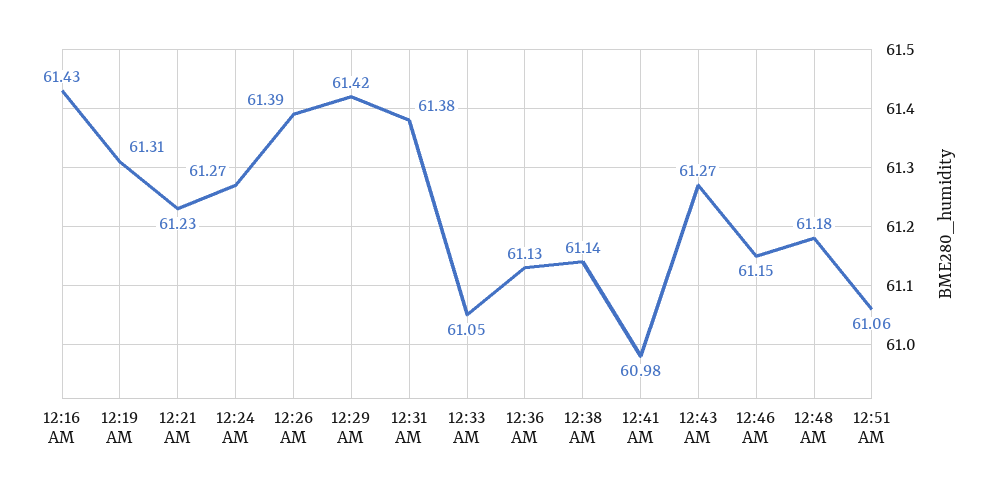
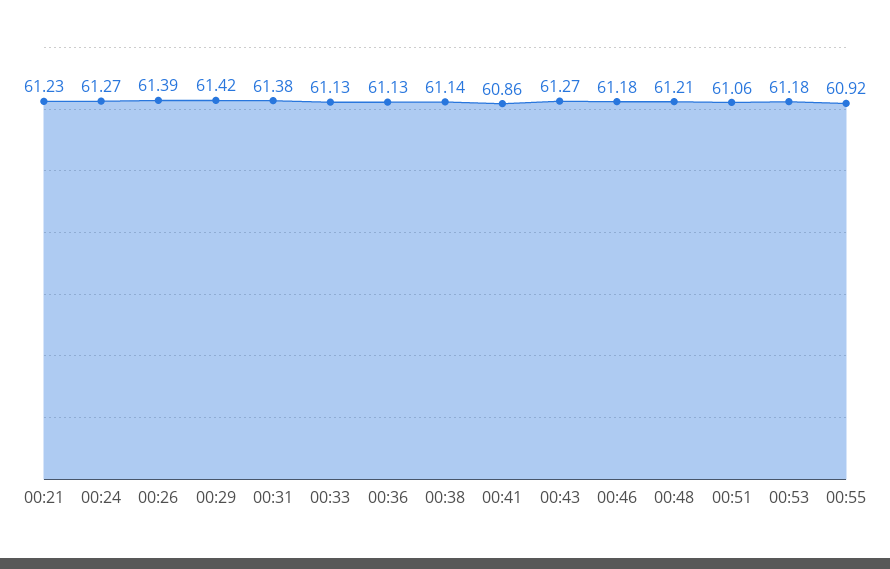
12:16 AM: 61.43 -> none
12:19 AM: 61.31 -> none
12:33 AM: 61.05 -> 61.13
12:41 AM: 60.98 -> 60.86
12:46 AM: 61.15 -> 61.18
12:48 AM: 61.18 -> 61.21
00:53: none -> 61.18
00:55: none -> 60.92

